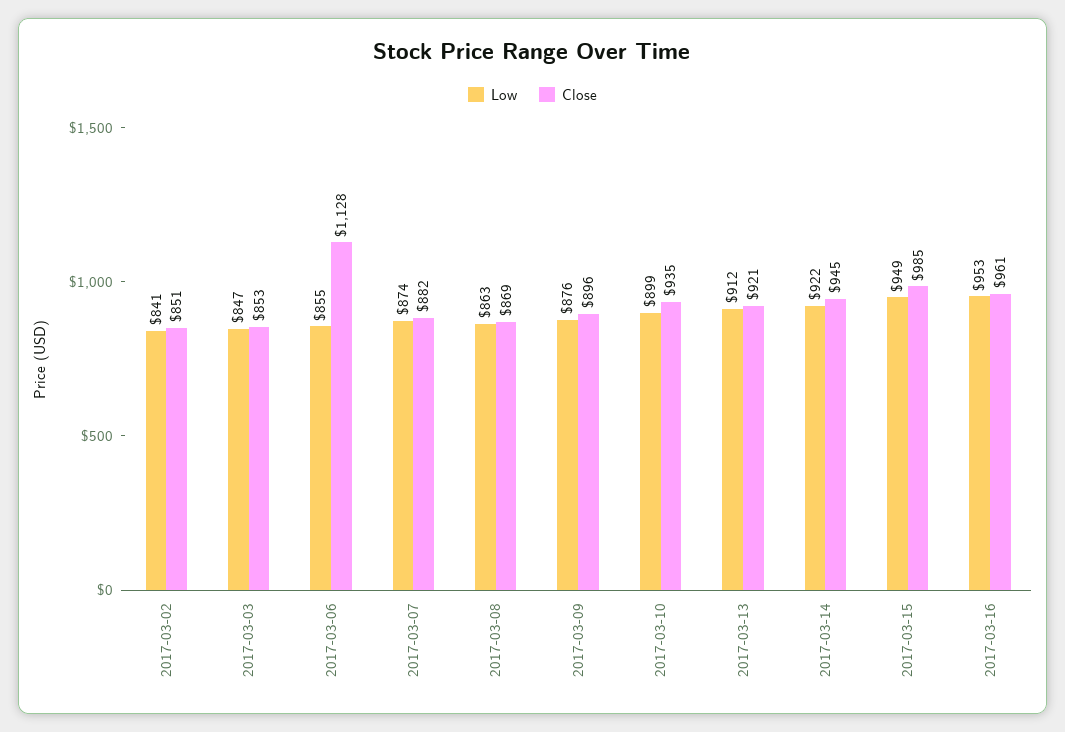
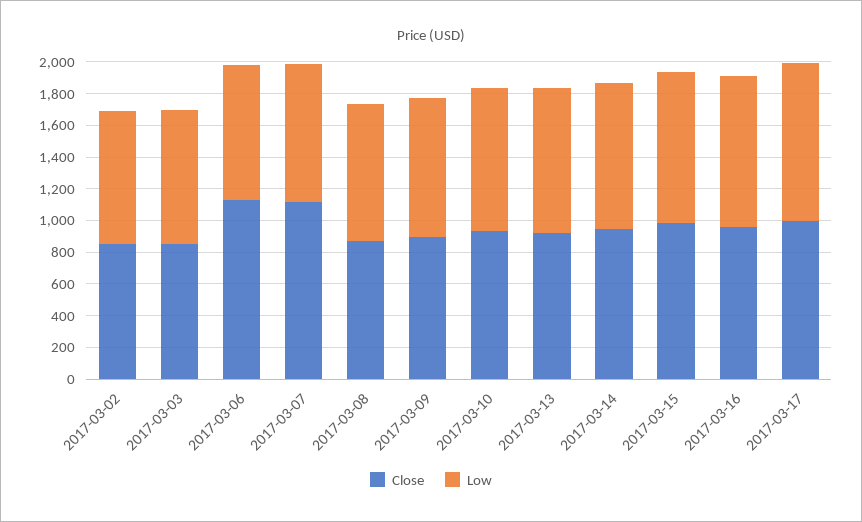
Close, 2017-03-07: 882 -> 1100
Close, 2017-03-17: none -> 1000
Low, 2017-03-17: none -> 1000

